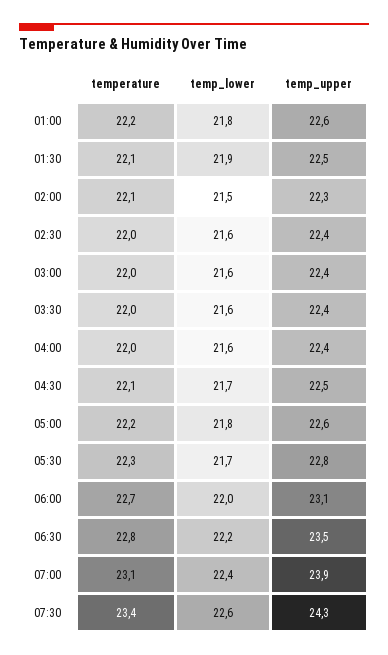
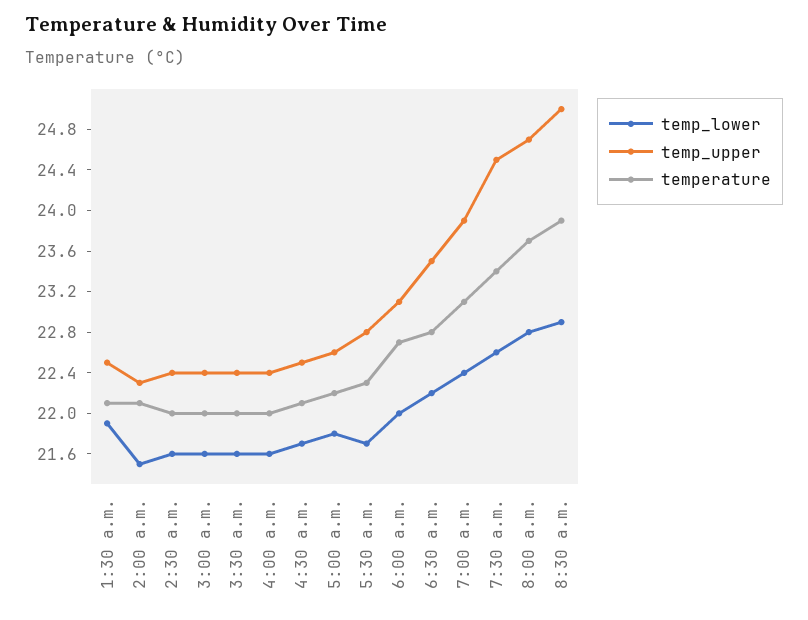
temperature, 01:00: 22.2 -> none
temp_lower, 01:00: 21.8 -> none
temp_upper, 01:00: 22.6 -> none
temp_upper, 07:30: 24.3 -> 24.5
temp_lower, 8:00 a.m.: none -> 22.8
temp_upper, 8:00 a.m.: none -> 24.7
temperature, 8:00 a.m.: none -> 23.7
temp_lower, 8:30 a.m.: none -> 22.9
temp_upper, 8:30 a.m.: none -> 25
temperature, 8:30 a.m.: none -> 23.9

